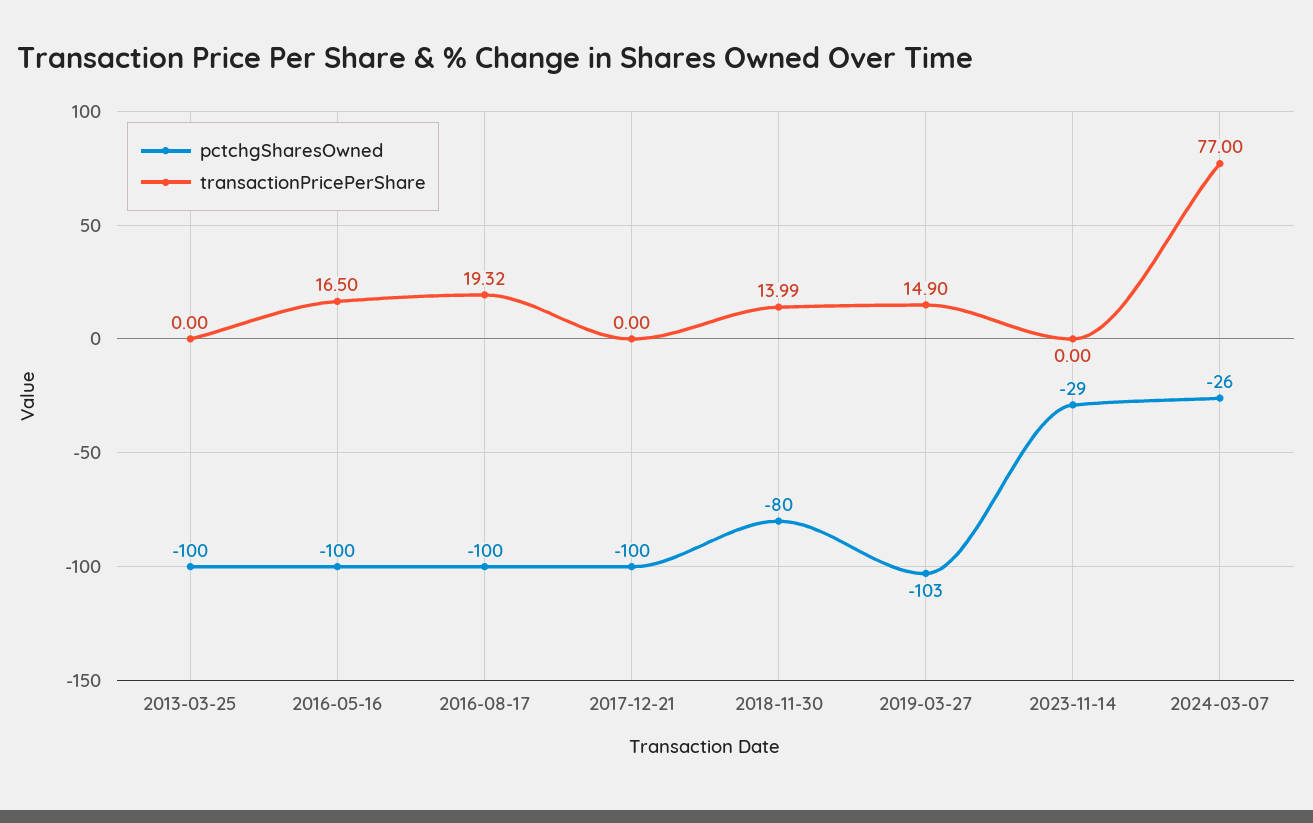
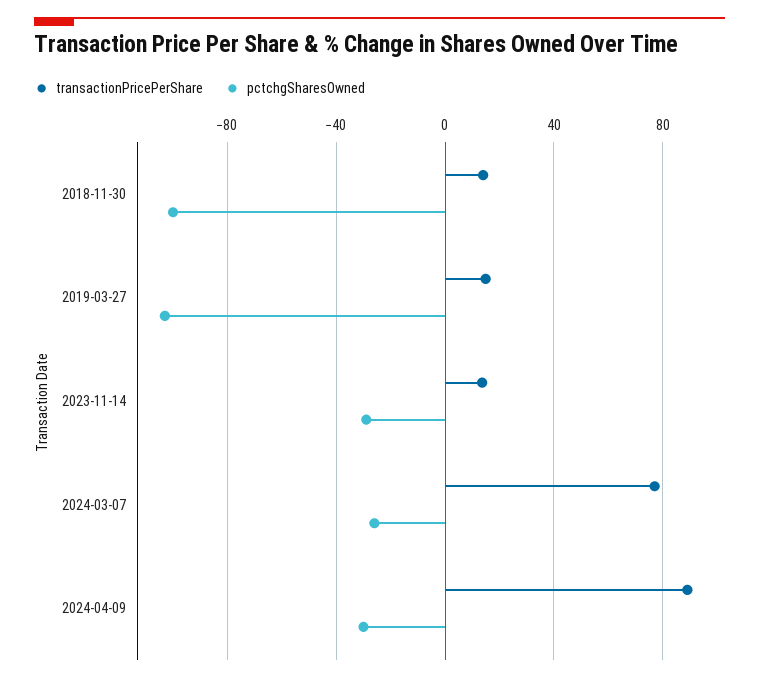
pctchgSharesOwned, 2013-03-25: -100 -> none
transactionPricePerShare, 2013-03-25: 0 -> none
pctchgSharesOwned, 2016-05-16: -100 -> none
transactionPricePerShare, 2016-05-16: 16.5 -> none
pctchgSharesOwned, 2016-08-17: -100 -> none
transactionPricePerShare, 2016-08-17: 19.32 -> none
pctchgSharesOwned, 2017-12-21: -100 -> none
transactionPricePerShare, 2017-12-21: 0 -> none
pctchgSharesOwned, 2018-11-30: -80 -> -100
transactionPricePerShare, 2023-11-14: 0 -> 15
transactionPricePerShare, 2024-04-09: none -> 90
pctchgSharesOwned, 2024-04-09: none -> -30

